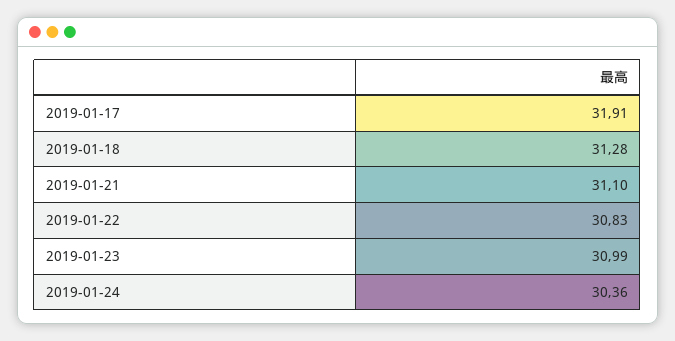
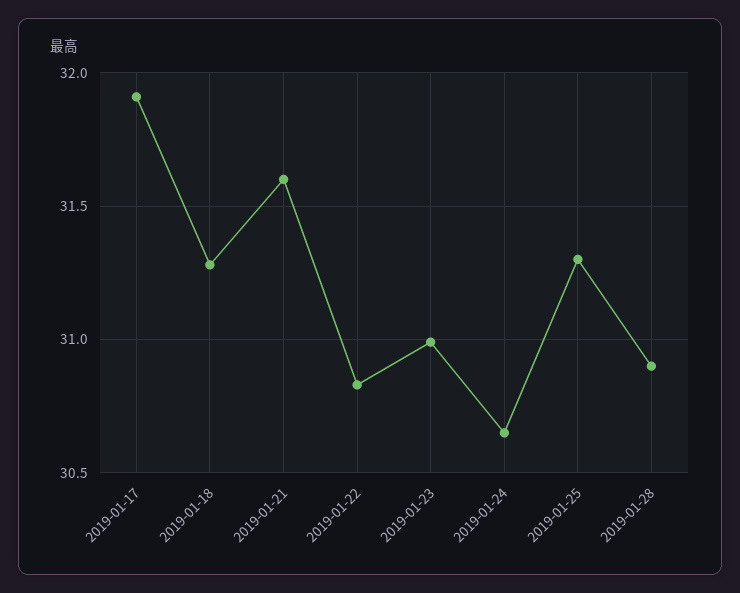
2019-01-21: 31.1 -> 31.6
2019-01-24: 30.36 -> 30.65
2019-01-25: none -> 31.3
2019-01-28: none -> 30.9

